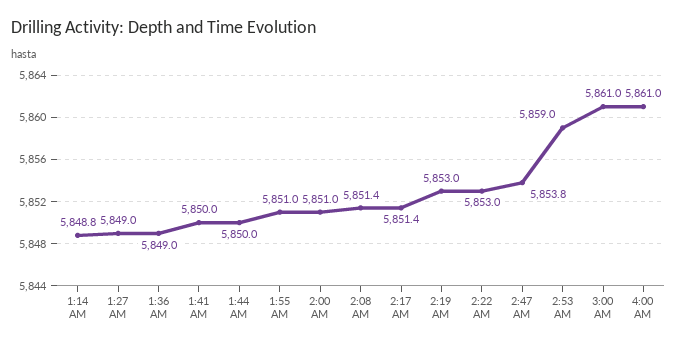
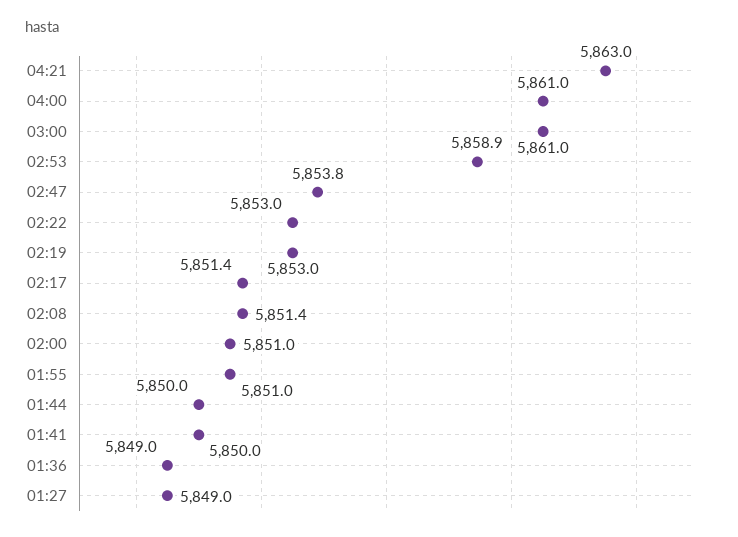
1:14 AM: 5848.8 -> none
2:53 AM: 5859 -> 5858.9
04:21: none -> 5863

